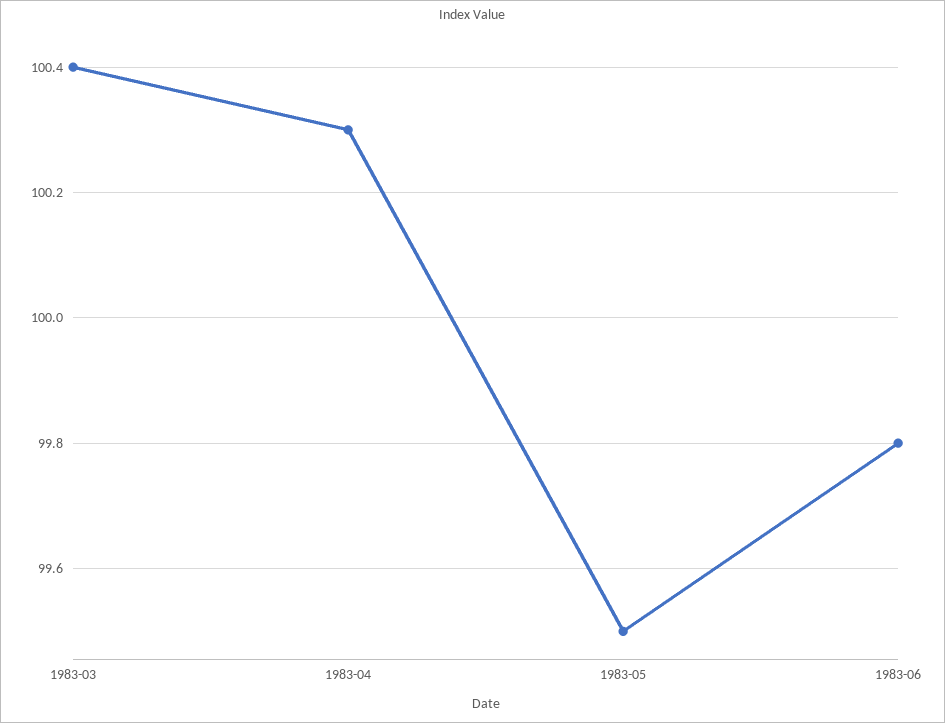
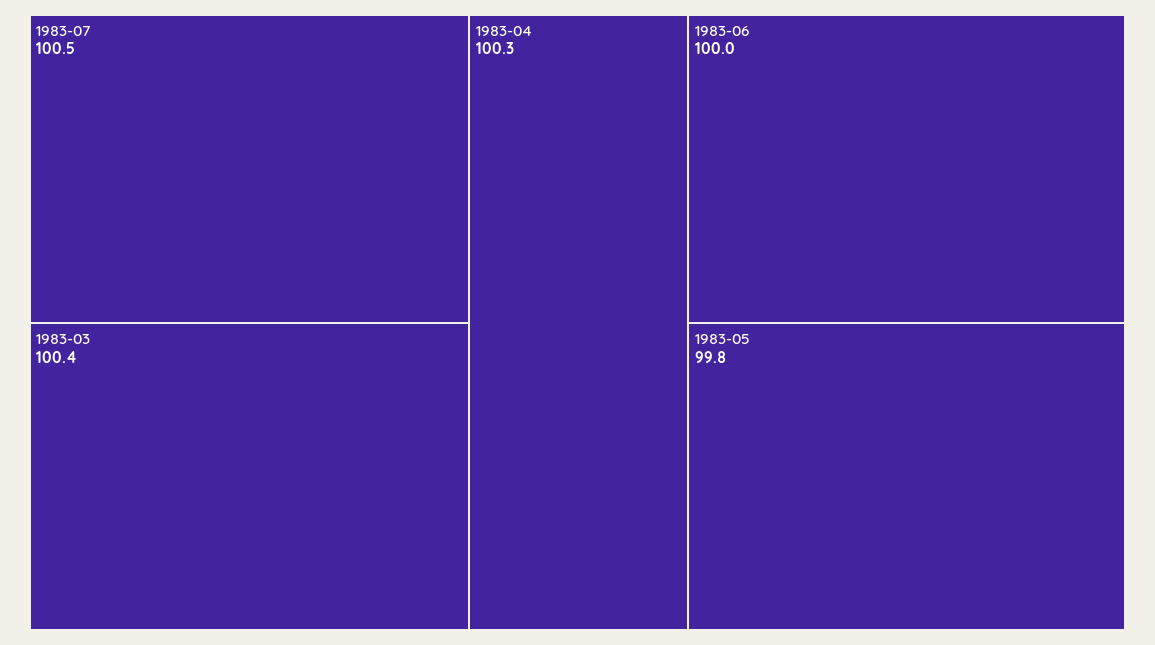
1983-05: 99.5 -> 99.8
1983-06: 99.8 -> 100
1983-07: none -> 100.5

